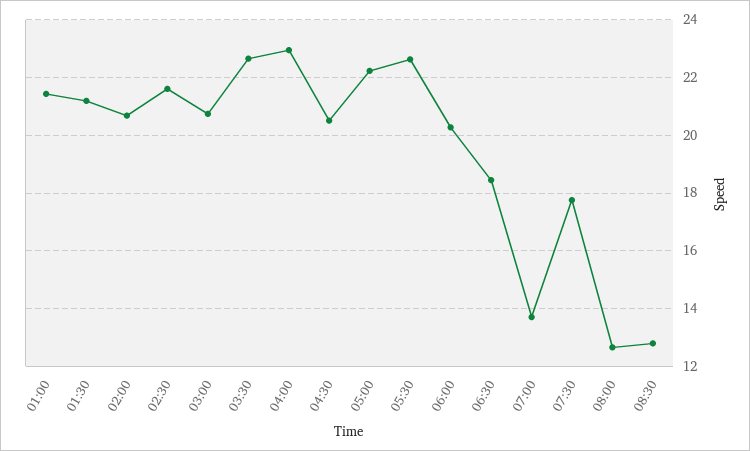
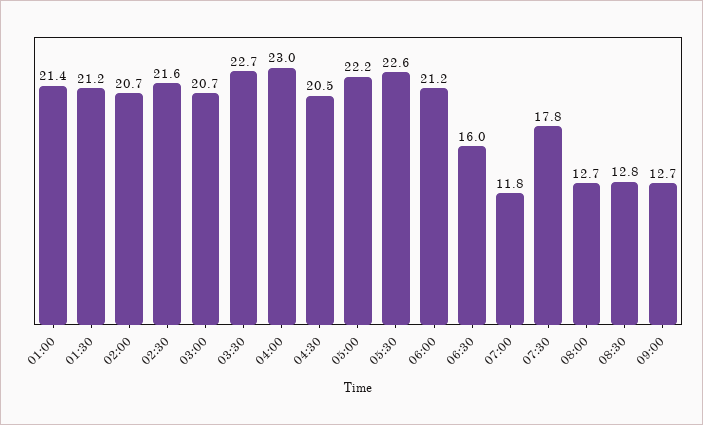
06:00: 20.25 -> 21.2
06:30: 18.5 -> 16
07:00: 13.75 -> 11.8
09:00: none -> 12.7

